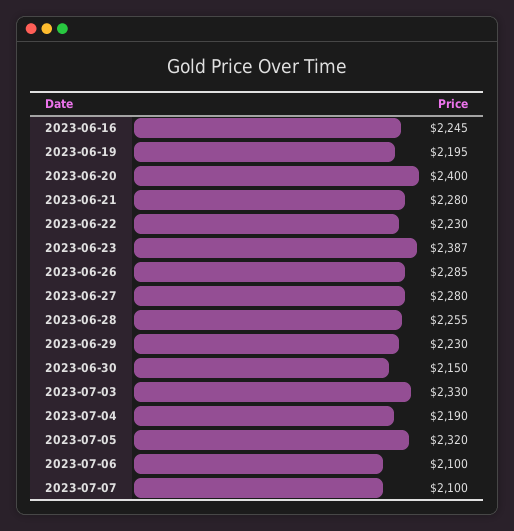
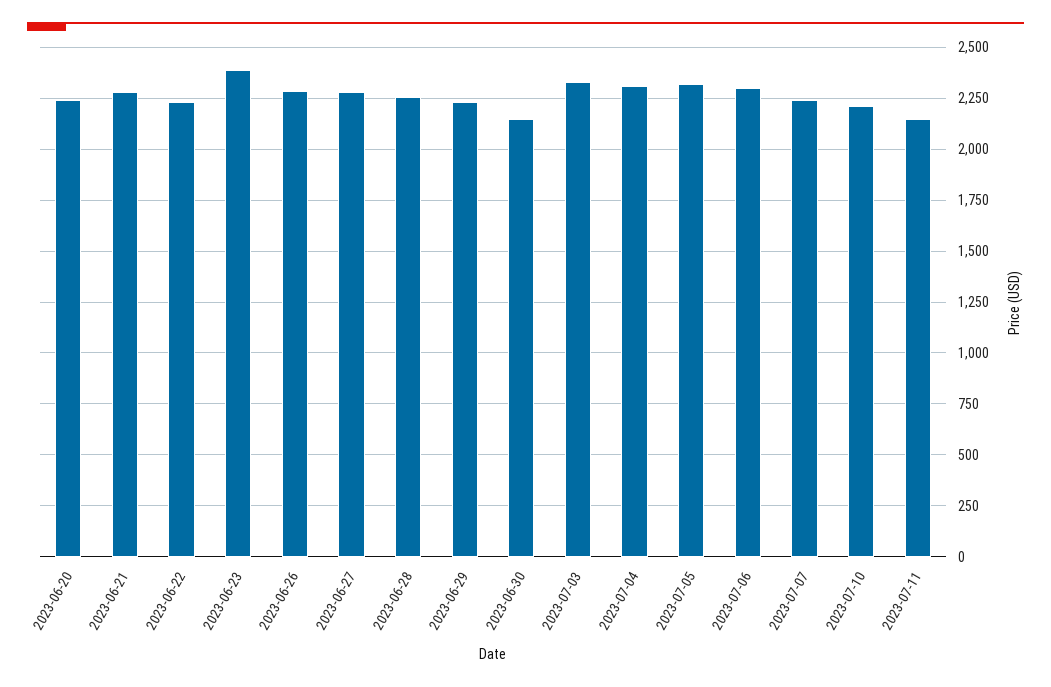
2023-06-16: 2245 -> none
2023-06-19: 2195 -> none
2023-06-20: 2400 -> 2250
2023-07-04: 2190 -> 2300
2023-07-06: 2100 -> 2300
2023-07-07: 2100 -> 2250
2023-07-10: none -> 2200
2023-07-11: none -> 2150

